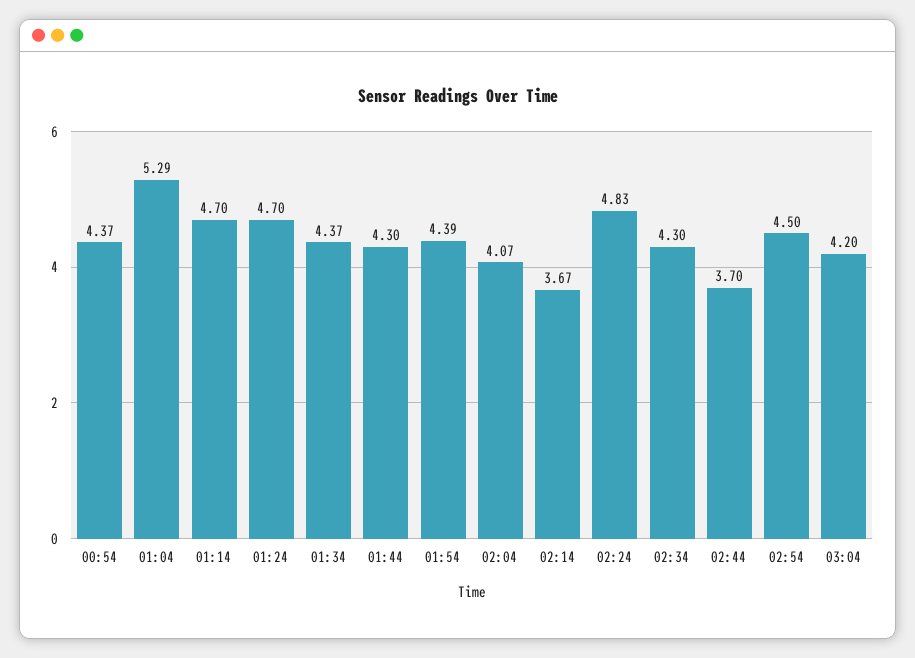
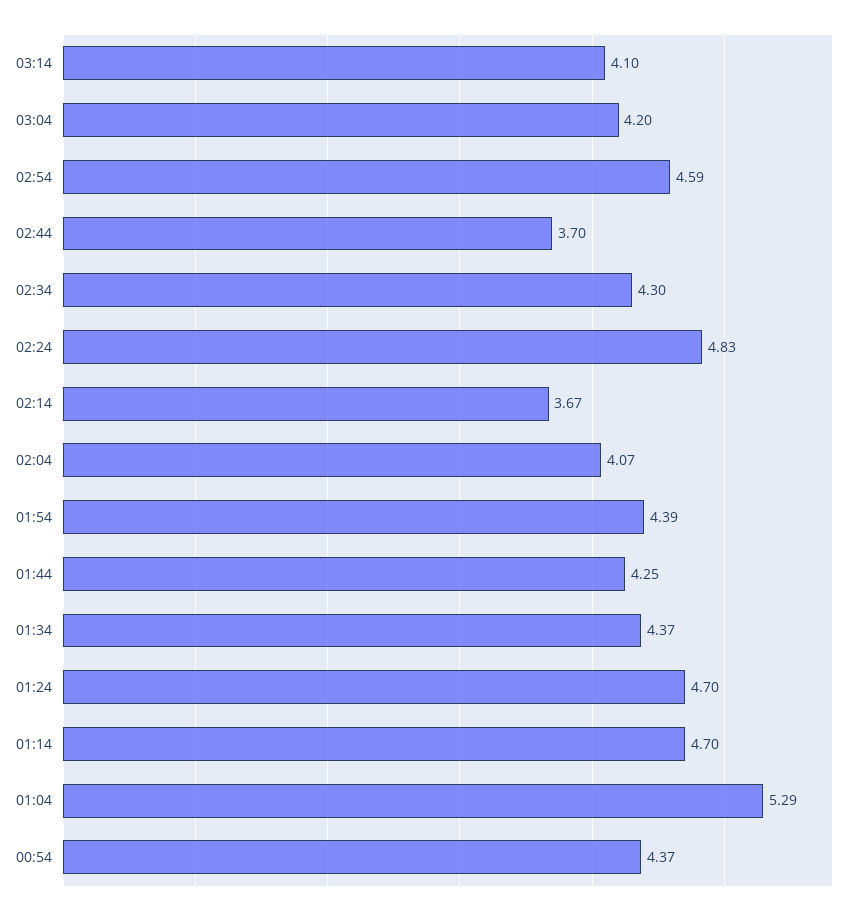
01:44: 4.3 -> 4.25
02:54: 4.5 -> 4.59
03:14: none -> 4.1

